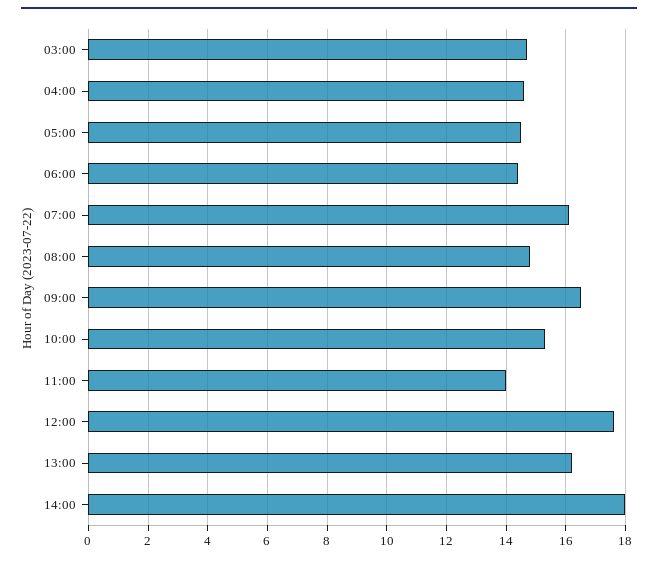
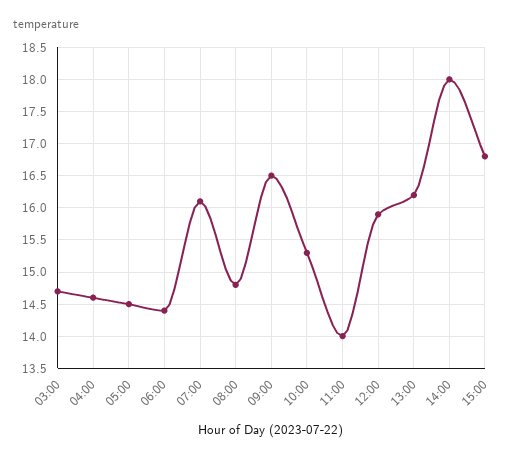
12:00: 17.5 -> 15.9
15:00: none -> 16.8

